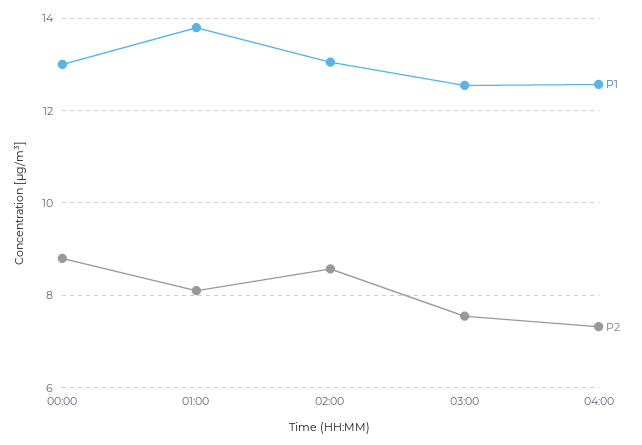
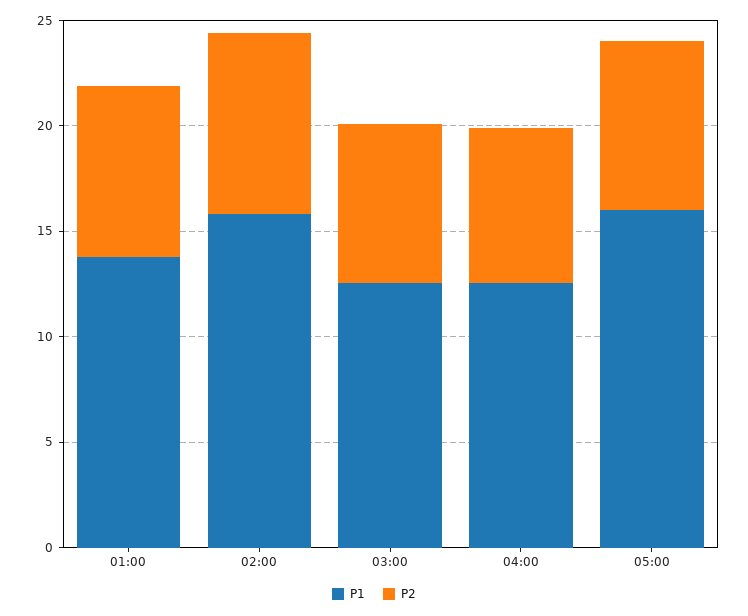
P1, 00:00: 13 -> none
P2, 00:00: 8.8 -> none
P1, 02:00: 13 -> 16
P1, 05:00: none -> 16
P2, 05:00: none -> 8

